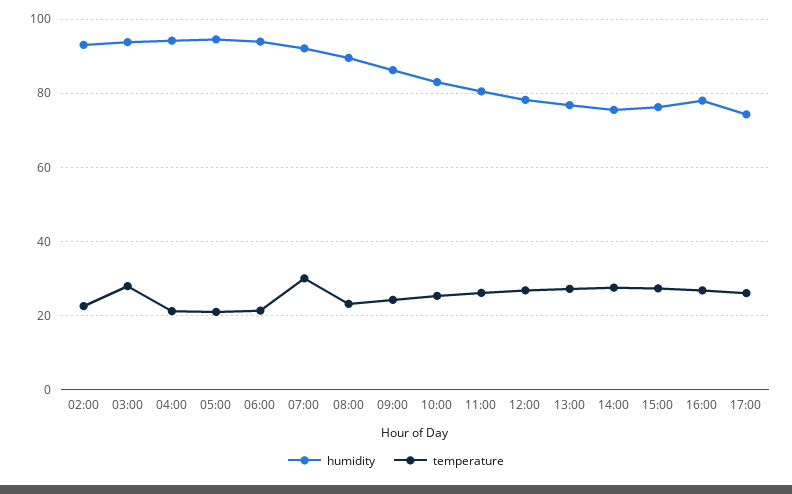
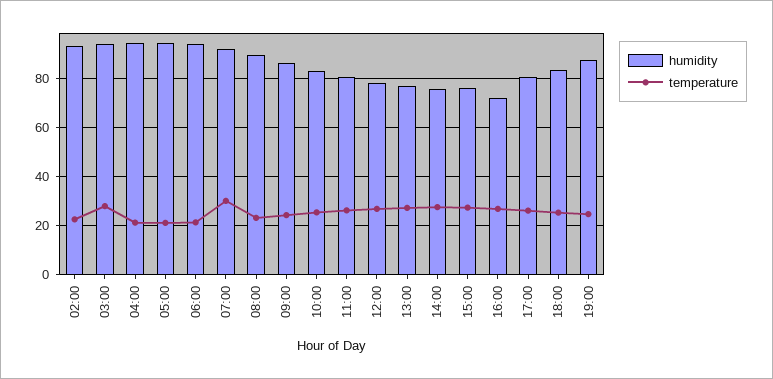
humidity, 16:00: 78 -> 72.5
humidity, 17:00: 74 -> 80
humidity, 18:00: none -> 82.5
temperature, 18:00: none -> 25
humidity, 19:00: none -> 87.5
temperature, 19:00: none -> 25

